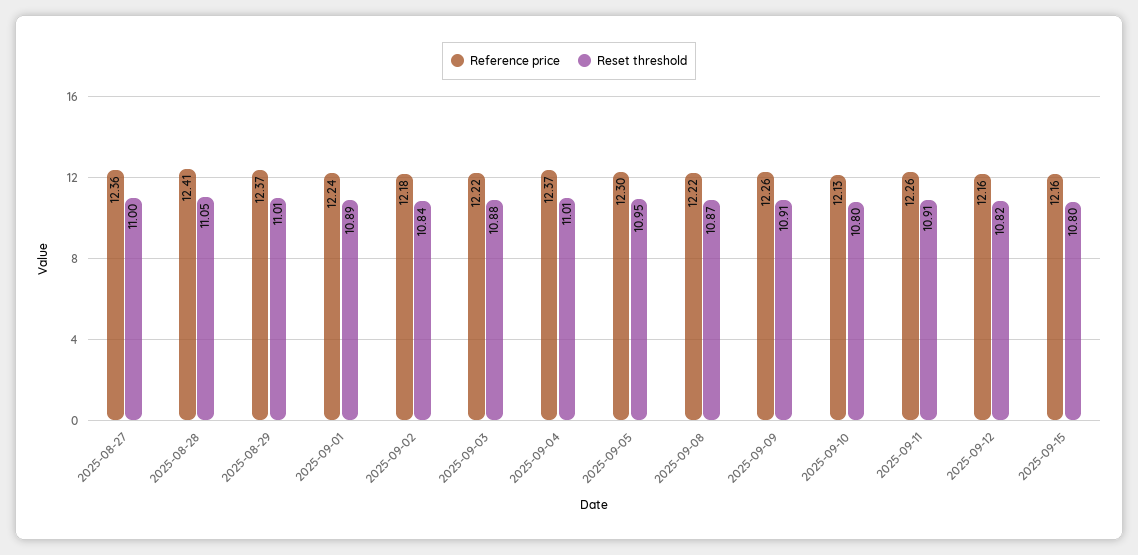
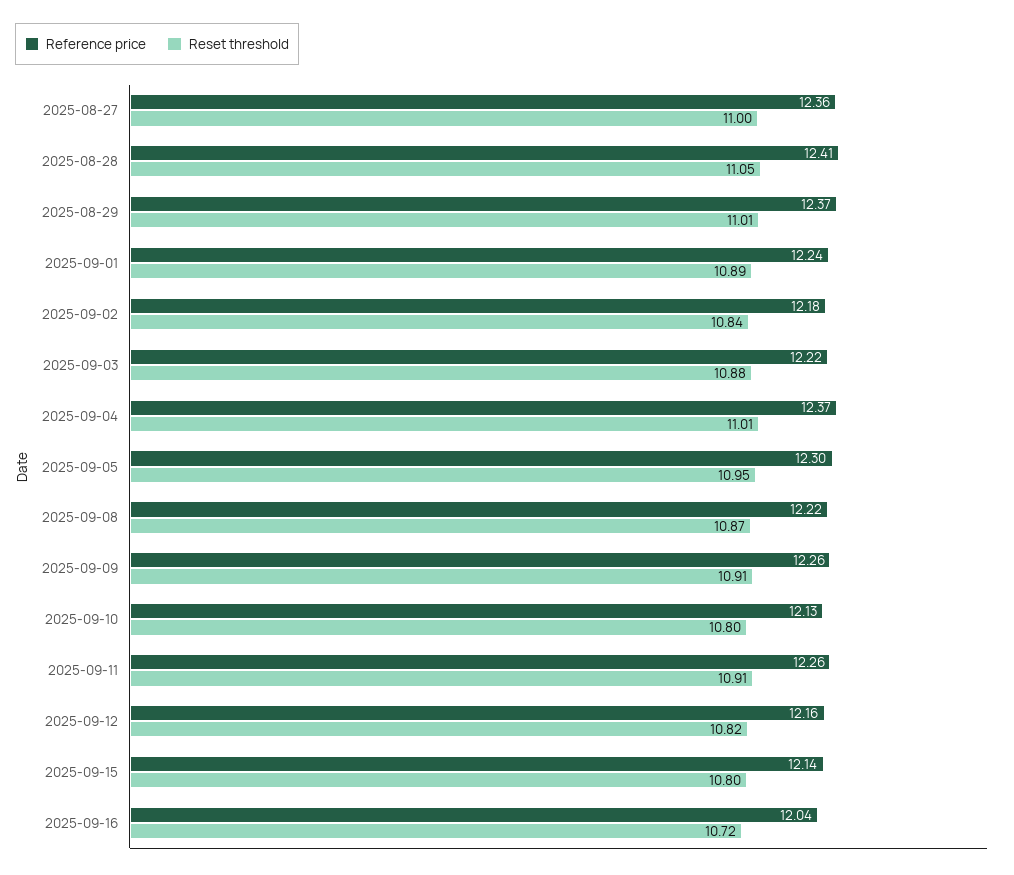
Reference price, 2025-09-15: 12.16 -> 12.14
Reference price, 2025-09-16: none -> 12.04
Reset threshold, 2025-09-16: none -> 10.72

